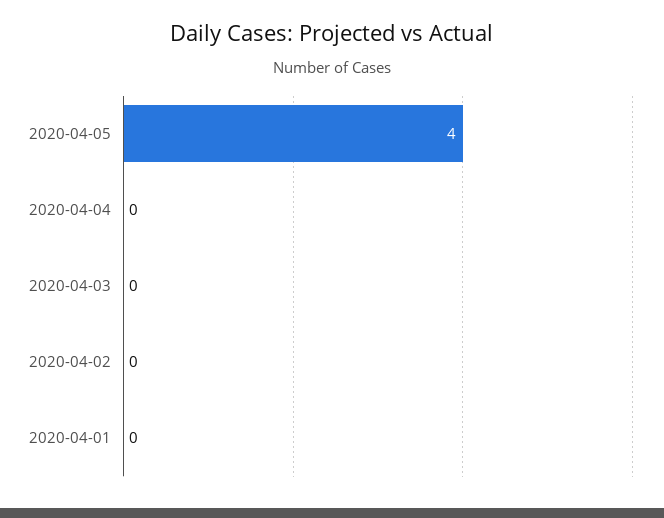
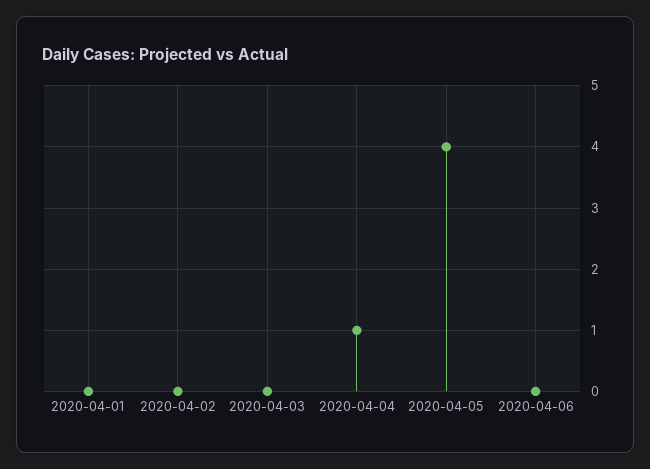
2020-04-04: 0 -> 1
2020-04-06: none -> 0

